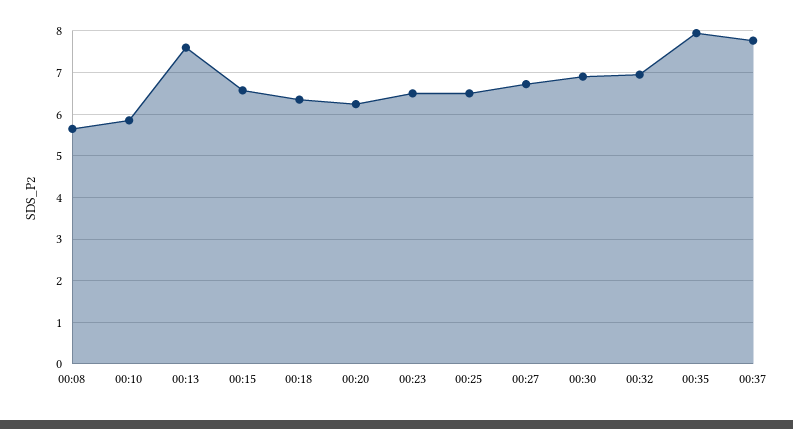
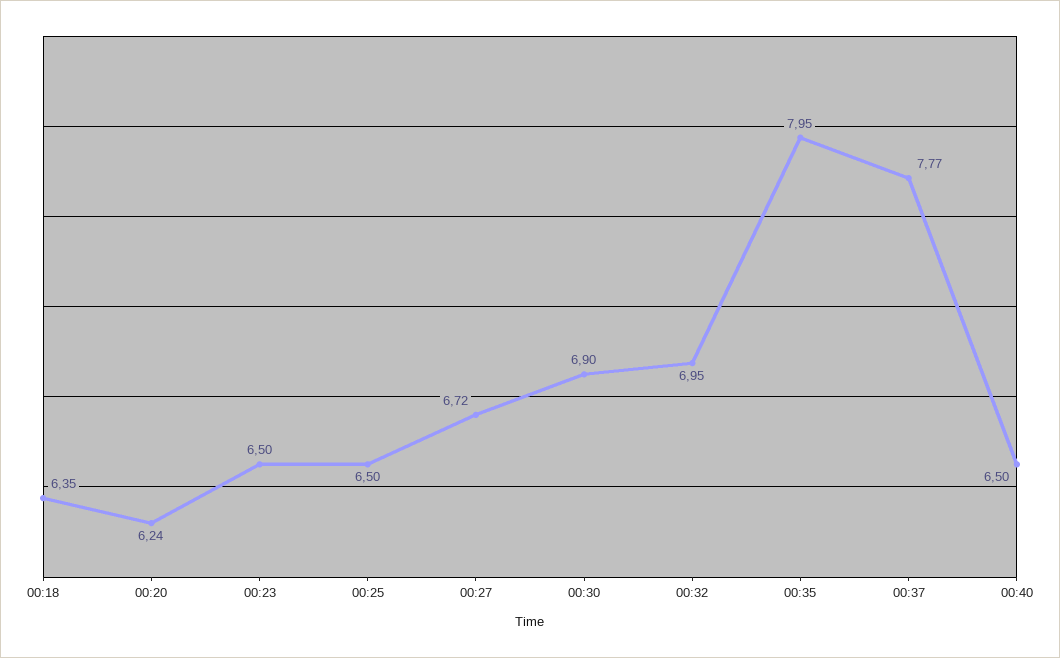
00:08: 5.6 -> none
00:10: 5.8 -> none
00:13: 7.6 -> none
00:15: 6.6 -> none
00:40: none -> 6.5

